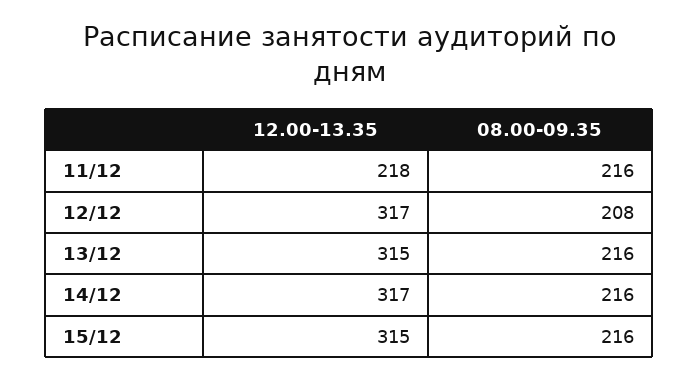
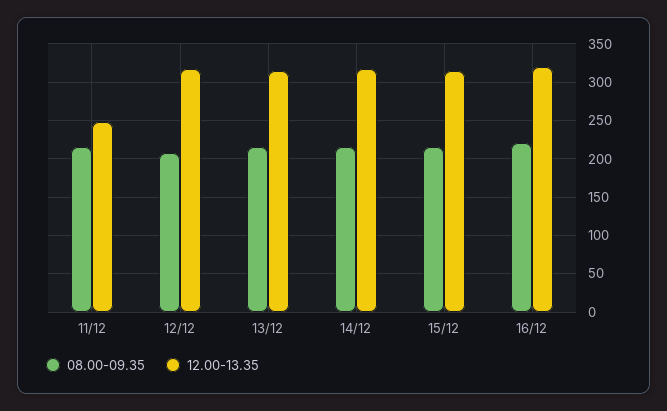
12.00-13.35, 11/12: 218 -> 250
08.00-09.35, 16/12: none -> 220
12.00-13.35, 16/12: none -> 320

